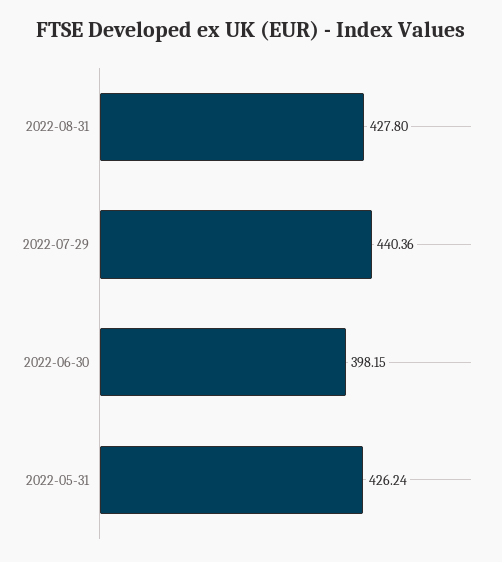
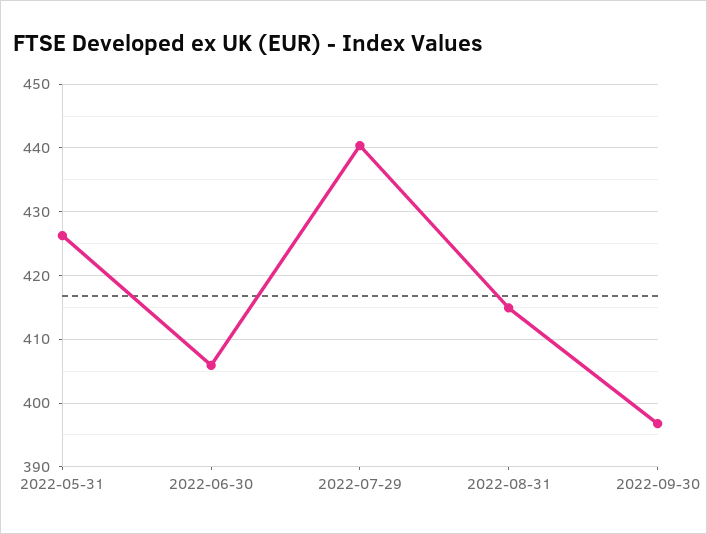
2022-08-31: 427.8 -> 415
2022-06-30: 398.15 -> 406
2022-09-30: none -> 397

